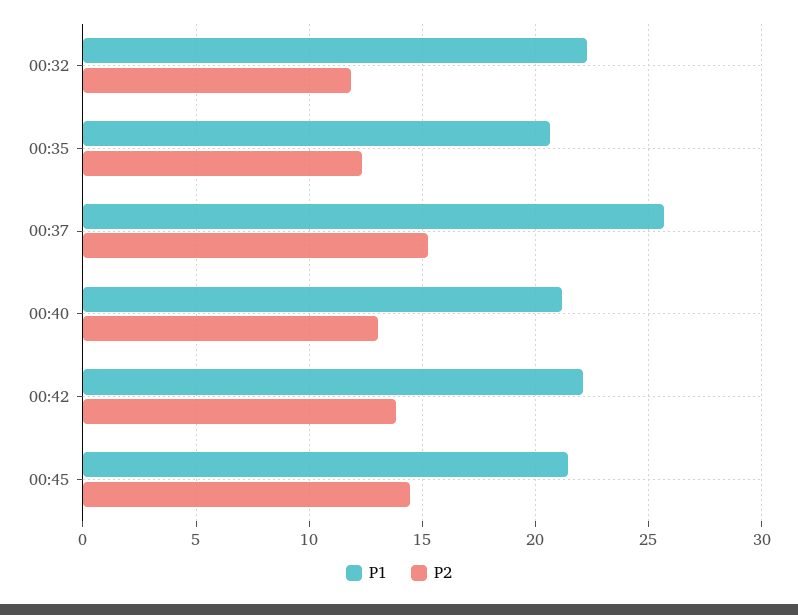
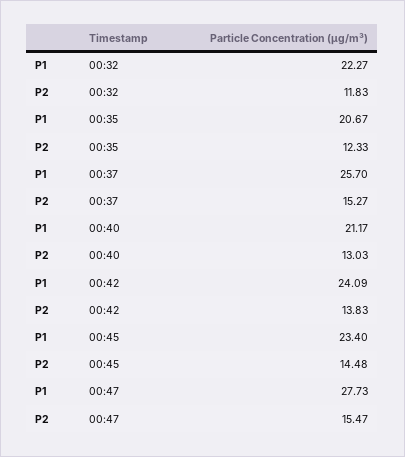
P1, 00:42: 22 -> 24.09
P1, 00:45: 21.5 -> 23.4
P1, 00:47: none -> 27.73
P2, 00:47: none -> 15.47

